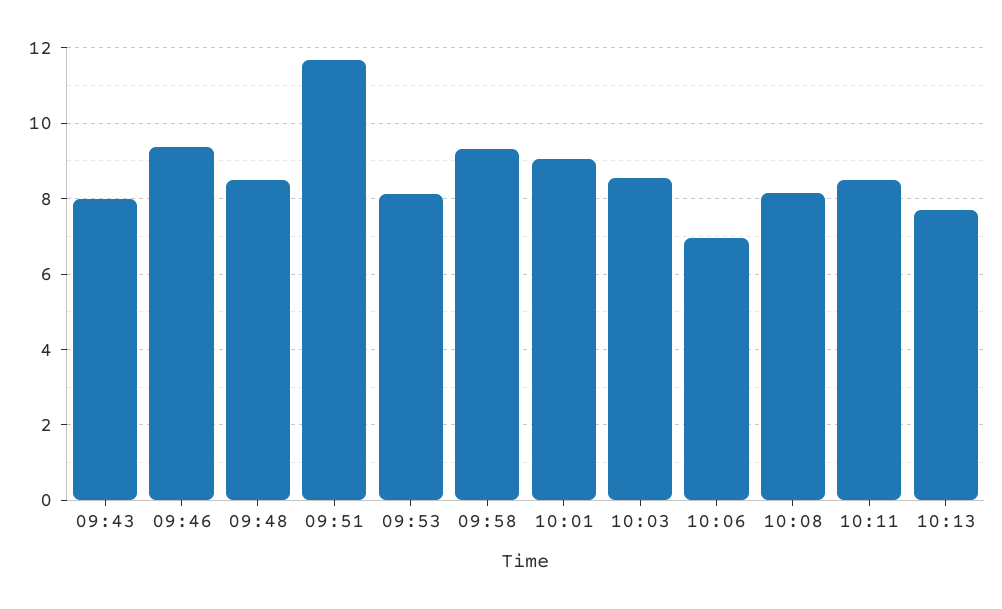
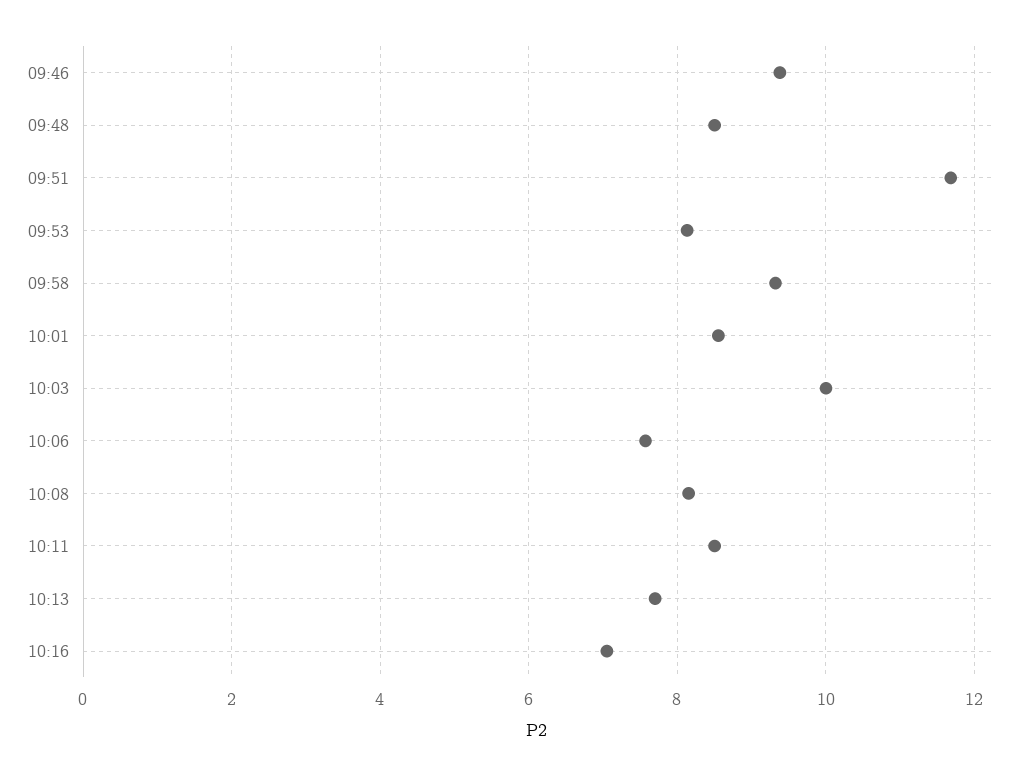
09:43: 8 -> none
10:01: 9 -> 8.6
10:03: 8.6 -> 10
10:06: 7 -> 7.6
10:16: none -> 7

